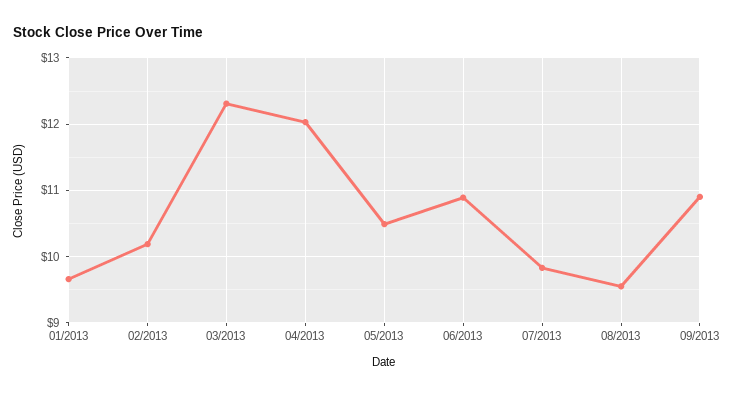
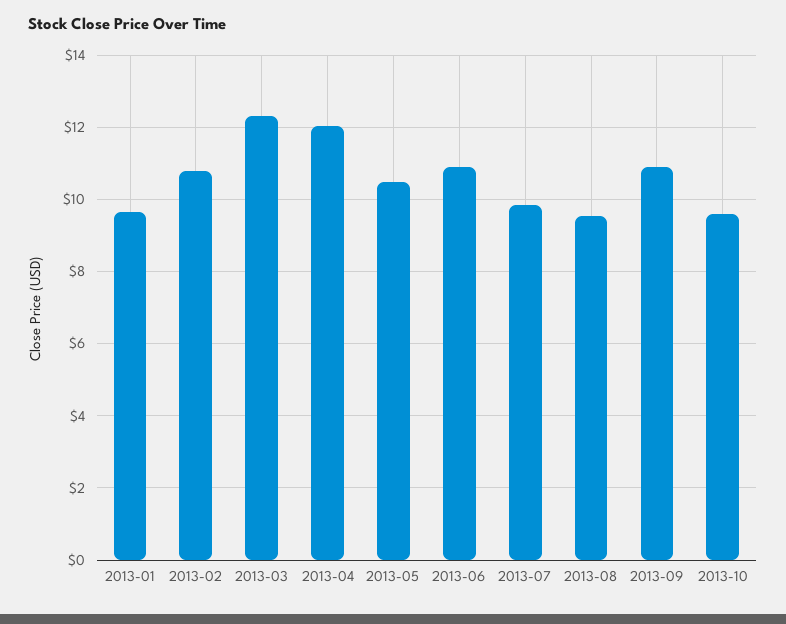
02/2013: 10.2 -> 10.8
2013-10: none -> 9.6

